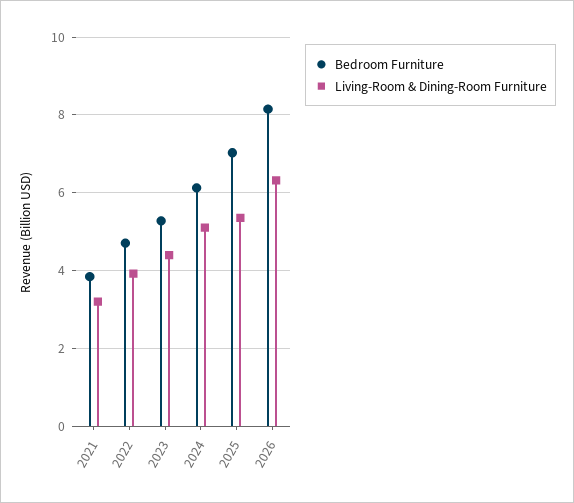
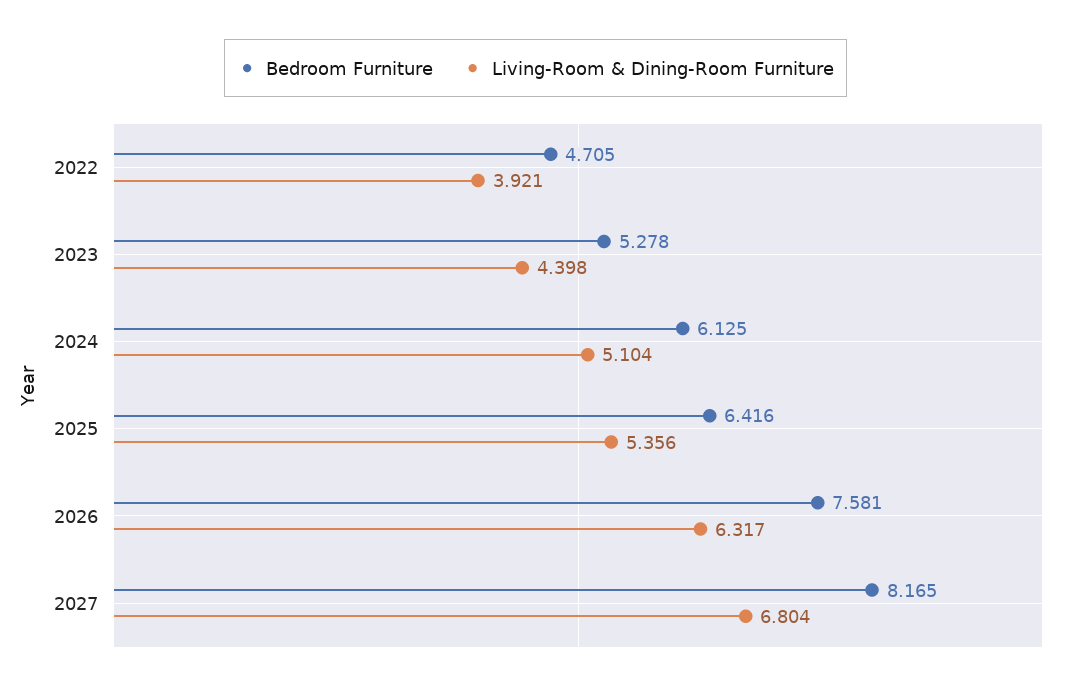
Bedroom Furniture, 2021: 3.8 -> none
Living-Room & Dining-Room Furniture, 2021: 3.2 -> none
Bedroom Furniture, 2025: 7 -> 6.416
Bedroom Furniture, 2026: 8.2 -> 7.581
Bedroom Furniture, 2027: none -> 8.165
Living-Room & Dining-Room Furniture, 2027: none -> 6.804

